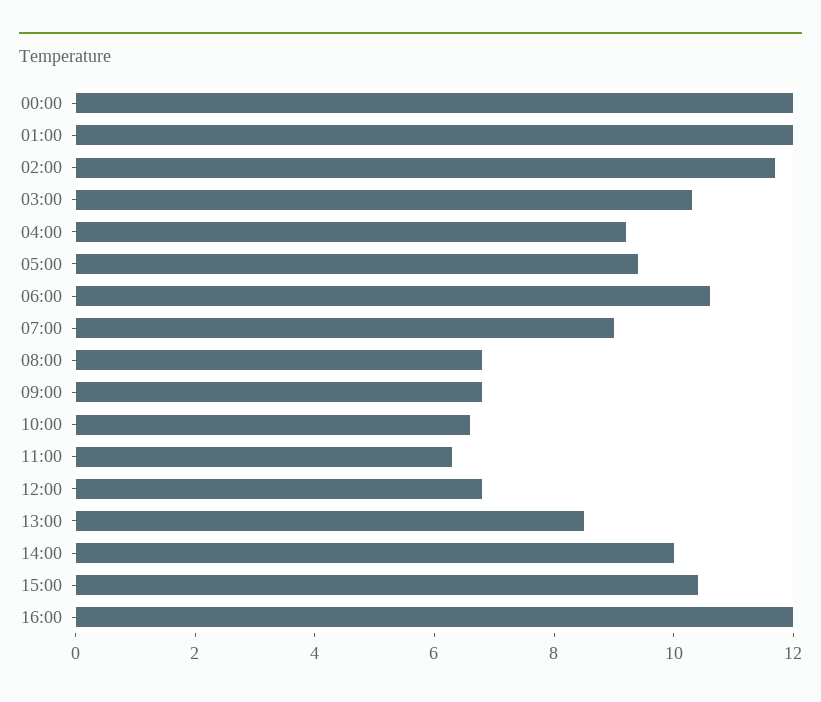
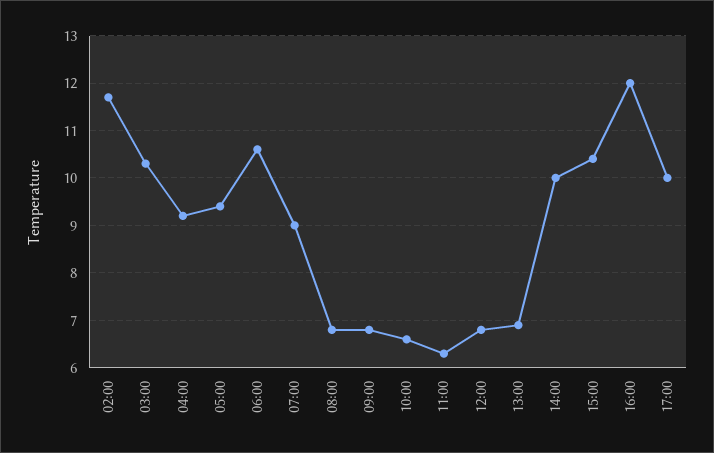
00:00: 12 -> none
01:00: 12 -> none
13:00: 8.5 -> 7
17:00: none -> 10

